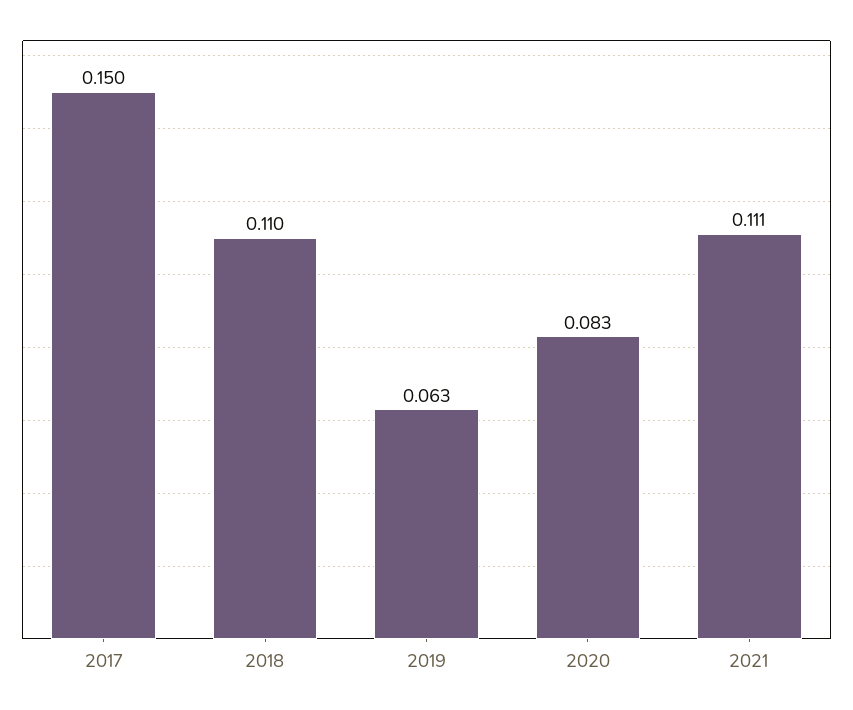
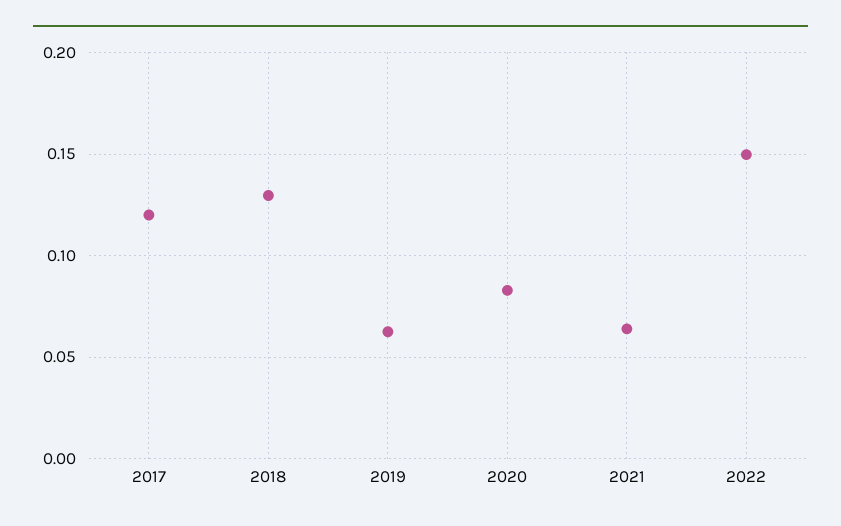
2017: 0.15 -> 0.12
2018: 0.11 -> 0.13
2021: 0.111 -> 0.065
2022: none -> 0.15

